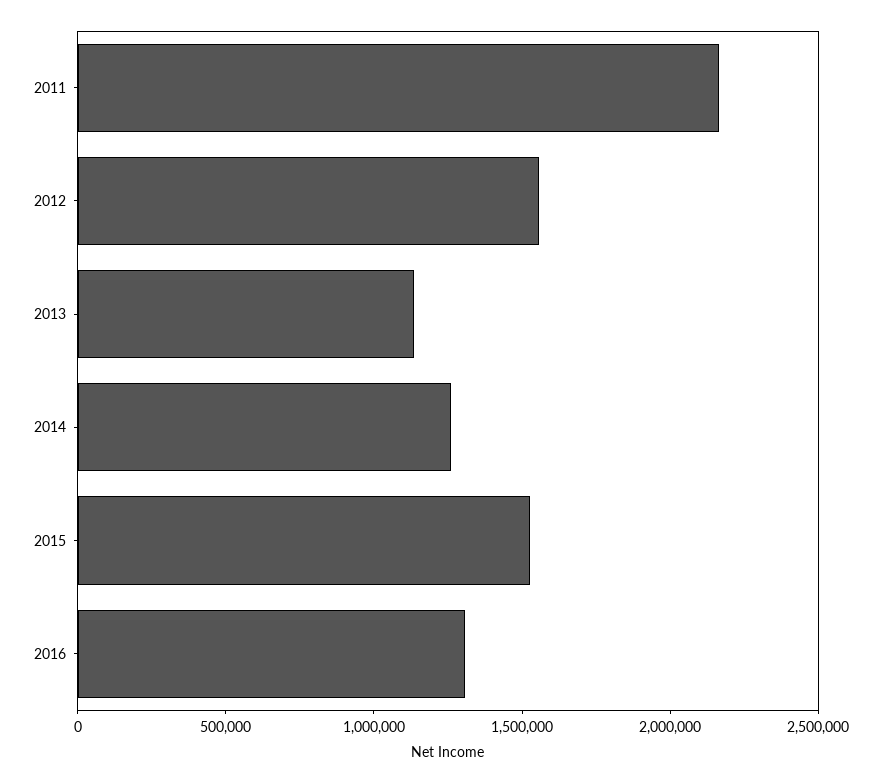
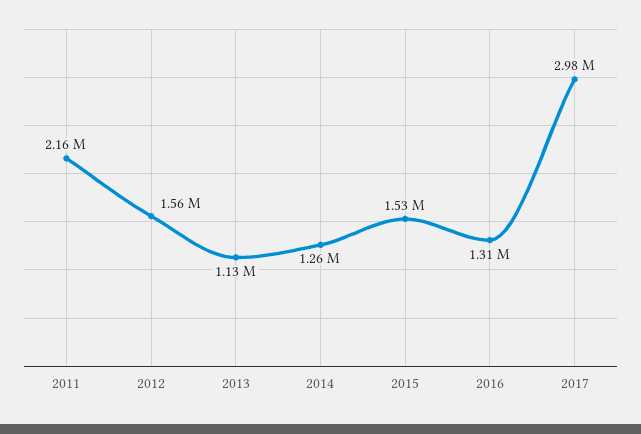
2017: none -> 2980000

